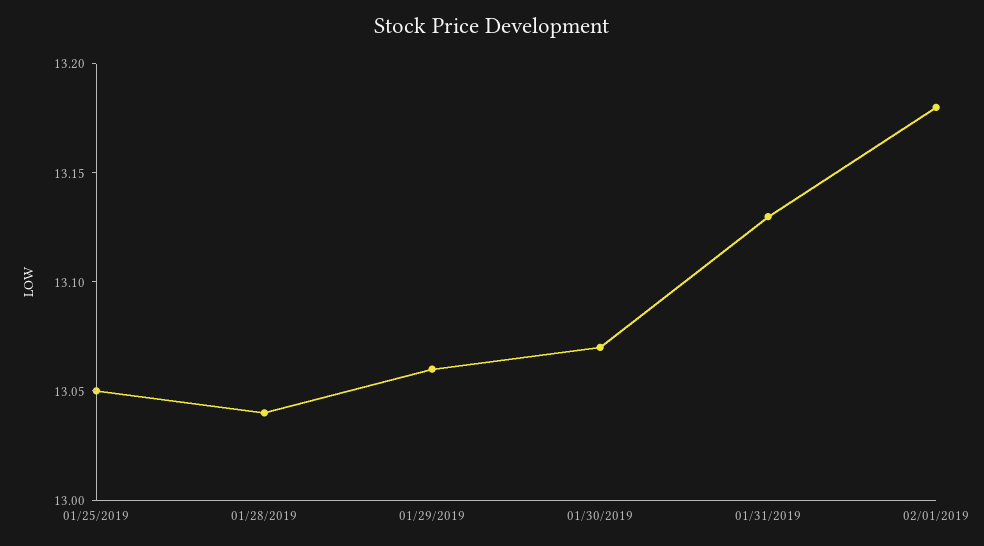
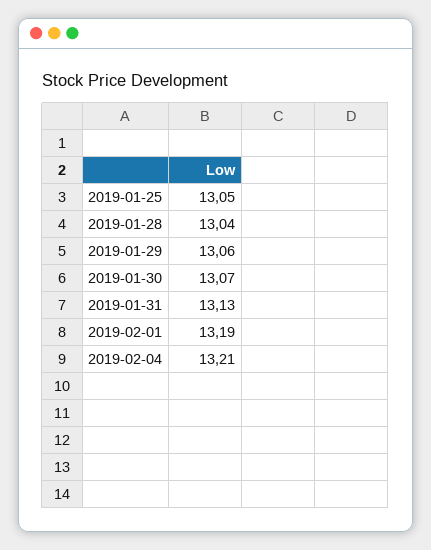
02/01/2019: 13.18 -> 13.19
2019-02-04: none -> 13.21

